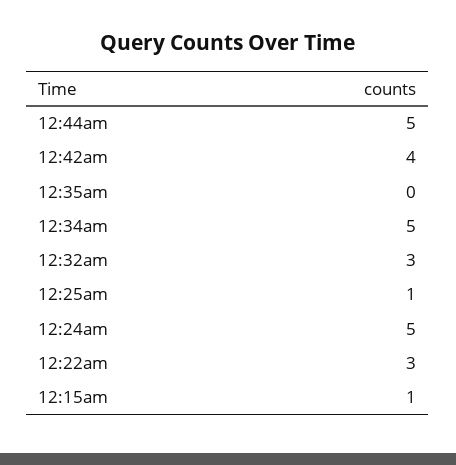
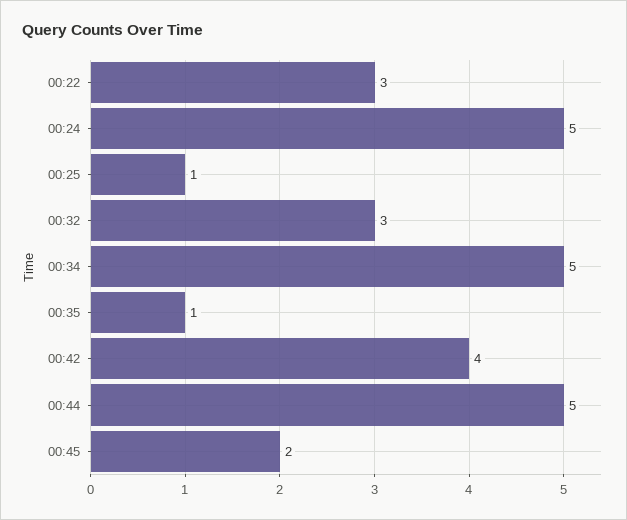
12:35am: 0 -> 1
12:15am: 1 -> none
00:45: none -> 2

